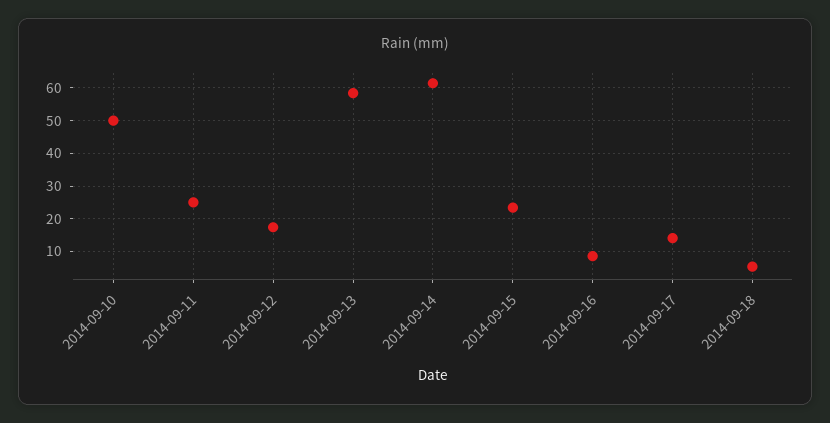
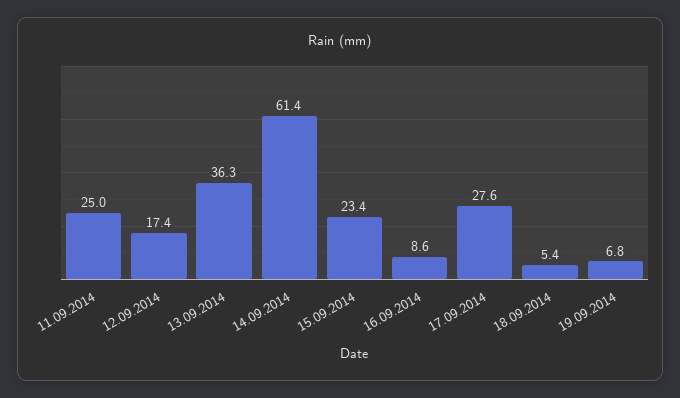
2014-09-10: 50 -> none
2014-09-13: 58 -> 36.3
2014-09-17: 14 -> 27.6
19.09.2014: none -> 6.8

